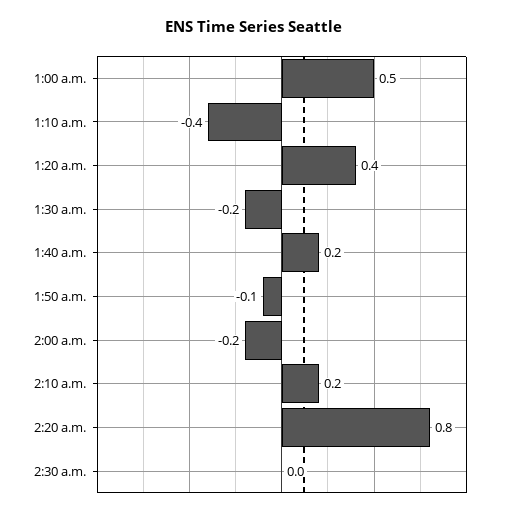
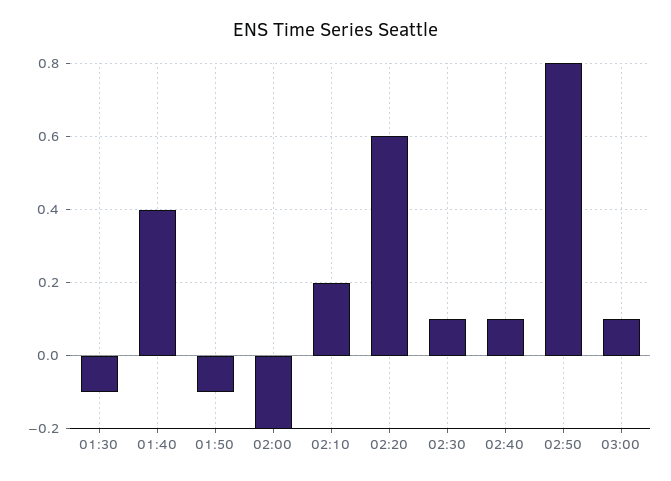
1:00 a.m.: 0.5 -> none
1:10 a.m.: -0.4 -> none
1:20 a.m.: 0.4 -> none
1:30 a.m.: -0.2 -> -0.1
1:40 a.m.: 0.2 -> 0.4
2:20 a.m.: 0.8 -> 0.6
2:30 a.m.: 0 -> 0.1
02:40: none -> 0.1
02:50: none -> 0.8
03:00: none -> 0.1

